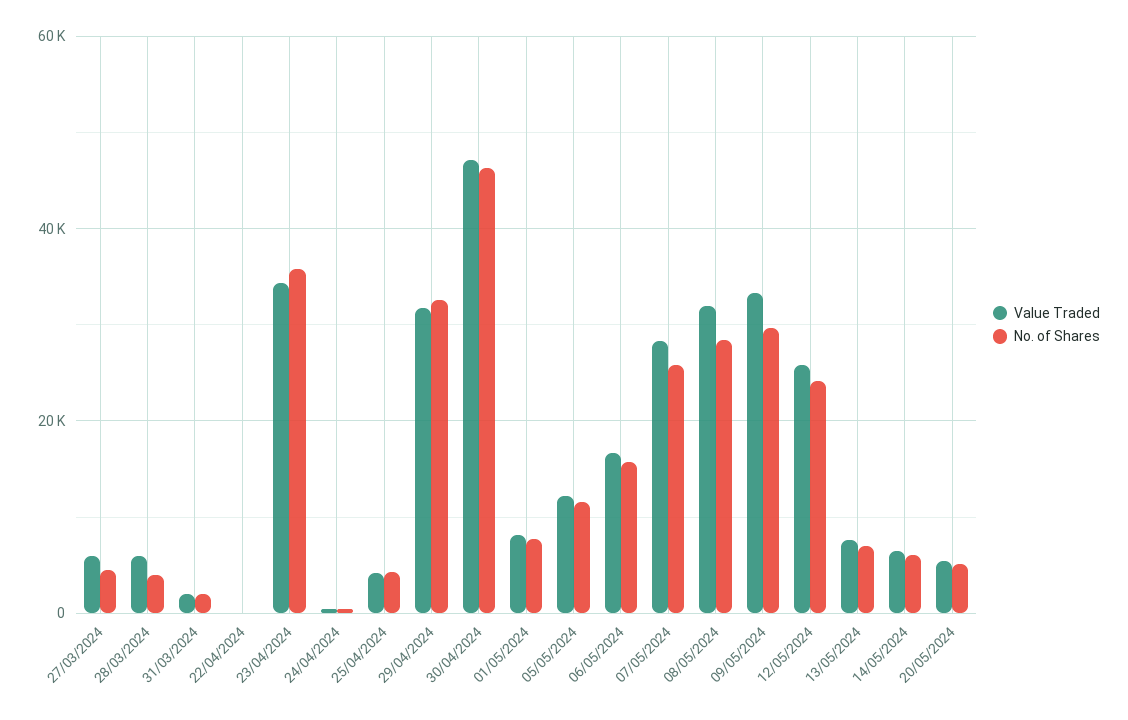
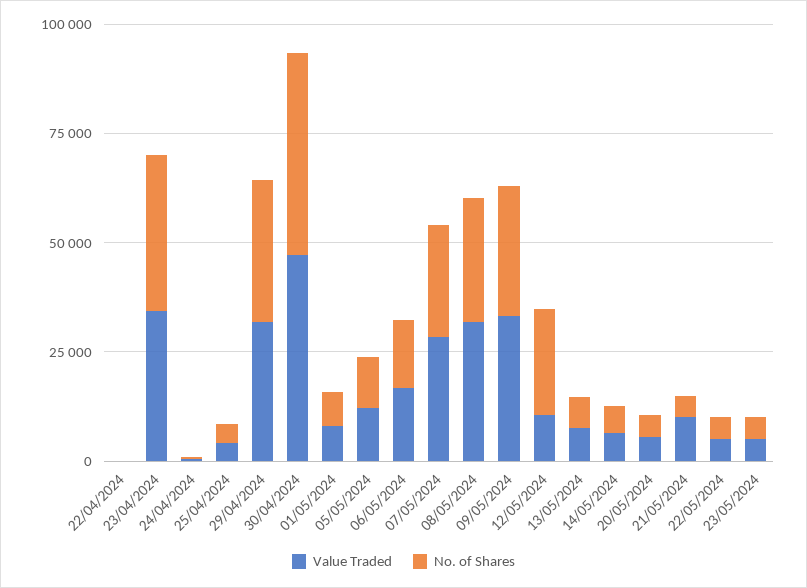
Value Traded, 27/03/2024: 6000 -> none
No. of Shares, 27/03/2024: 4000 -> none
Value Traded, 28/03/2024: 6000 -> none
No. of Shares, 28/03/2024: 4000 -> none
Value Traded, 31/03/2024: 2000 -> none
No. of Shares, 31/03/2024: 2000 -> none
Value Traded, 12/05/2024: 26000 -> 10000
Value Traded, 21/05/2024: none -> 10000
No. of Shares, 21/05/2024: none -> 5000
Value Traded, 22/05/2024: none -> 5000
No. of Shares, 22/05/2024: none -> 5000
Value Traded, 23/05/2024: none -> 5000
No. of Shares, 23/05/2024: none -> 5000

